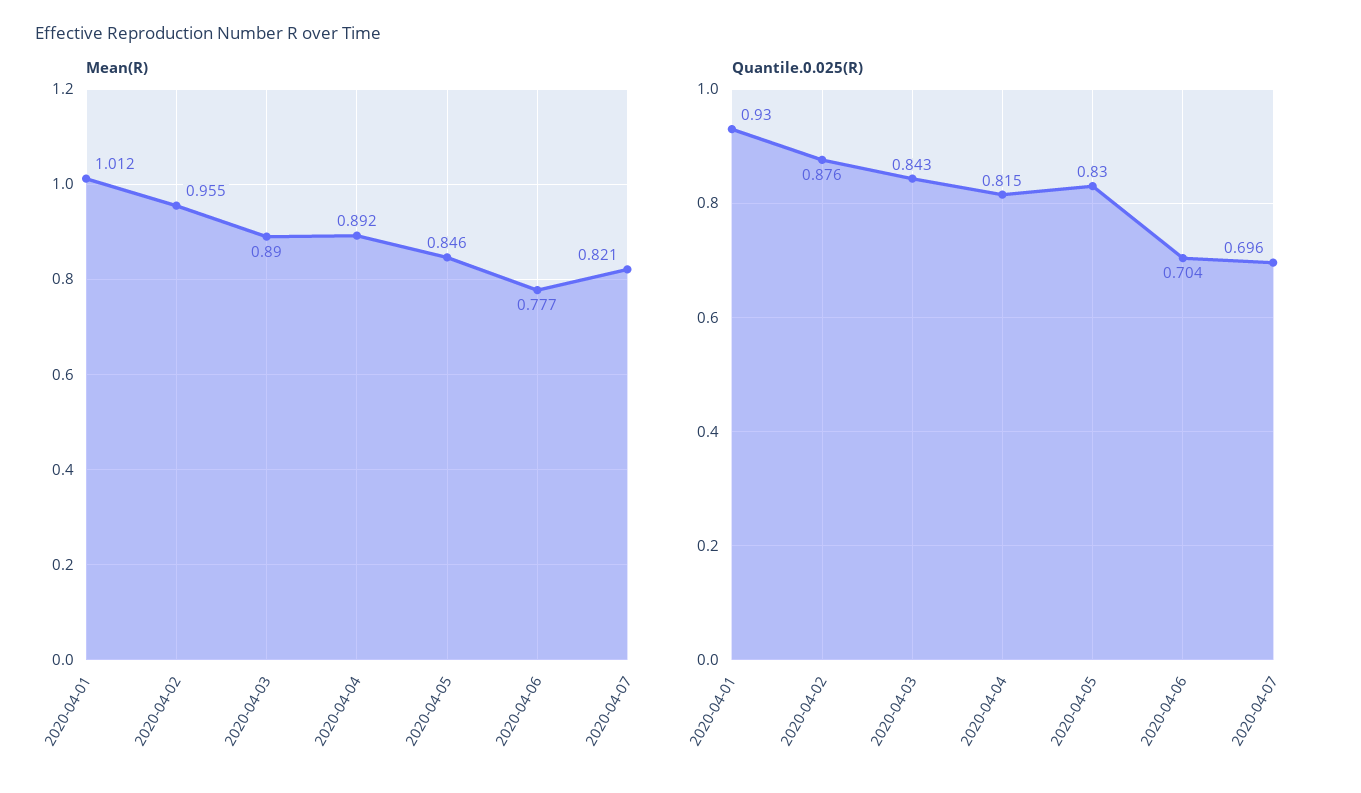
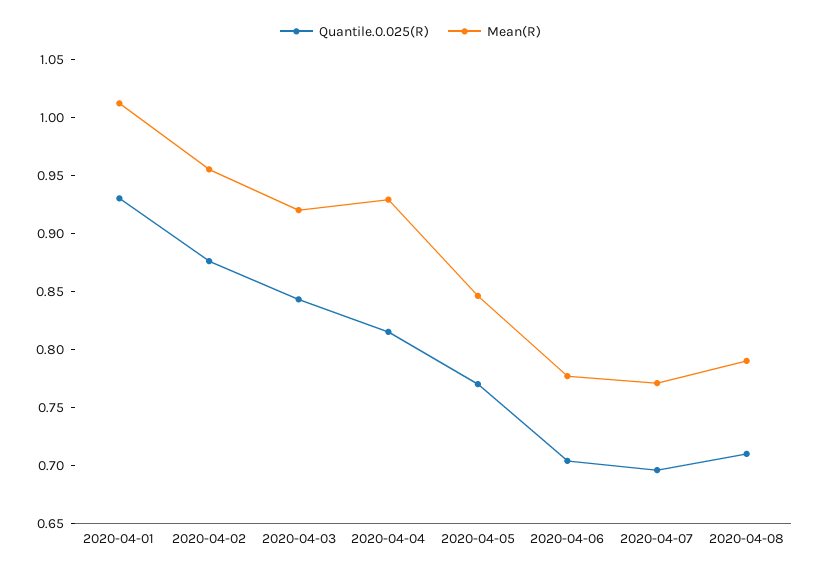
Mean(R), 2020-04-03: 0.89 -> 0.92
Mean(R), 2020-04-04: 0.892 -> 0.93
Mean(R), 2020-04-07: 0.821 -> 0.77
Quantile.0.025(R), 2020-04-05: 0.83 -> 0.77
Quantile.0.025(R), 2020-04-08: none -> 0.71
Mean(R), 2020-04-08: none -> 0.79

